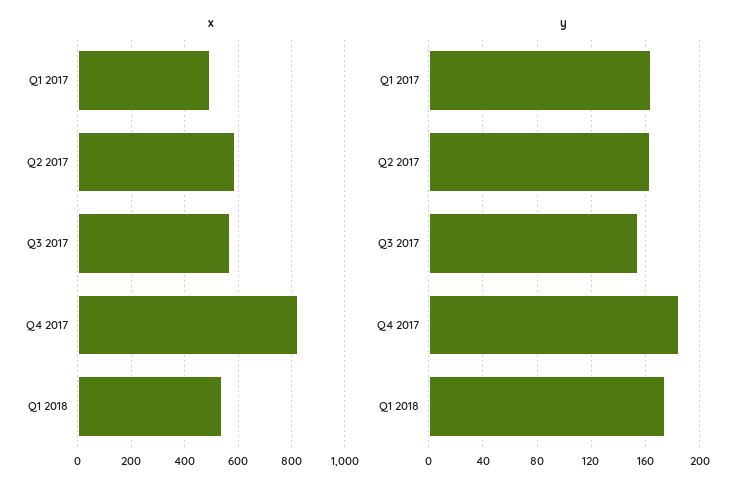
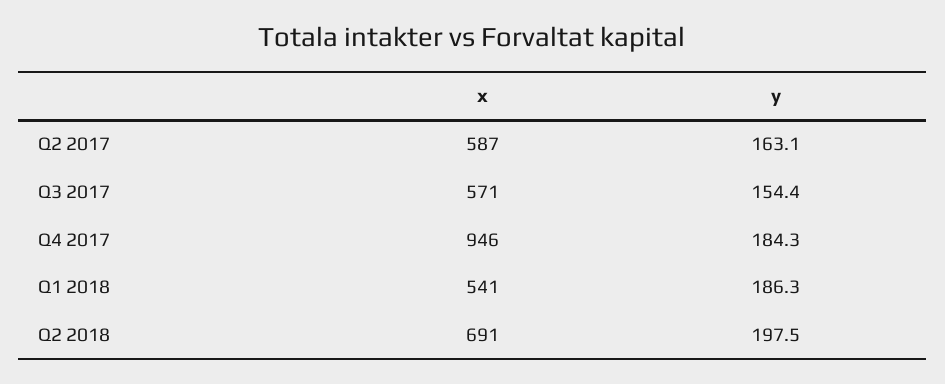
x, Q1 2017: 500 -> none
x, Q4 2017: 825 -> 946
y, Q1 2017: 165 -> none
y, Q1 2018: 175 -> 186.3
x, Q2 2018: none -> 691
y, Q2 2018: none -> 197.5

